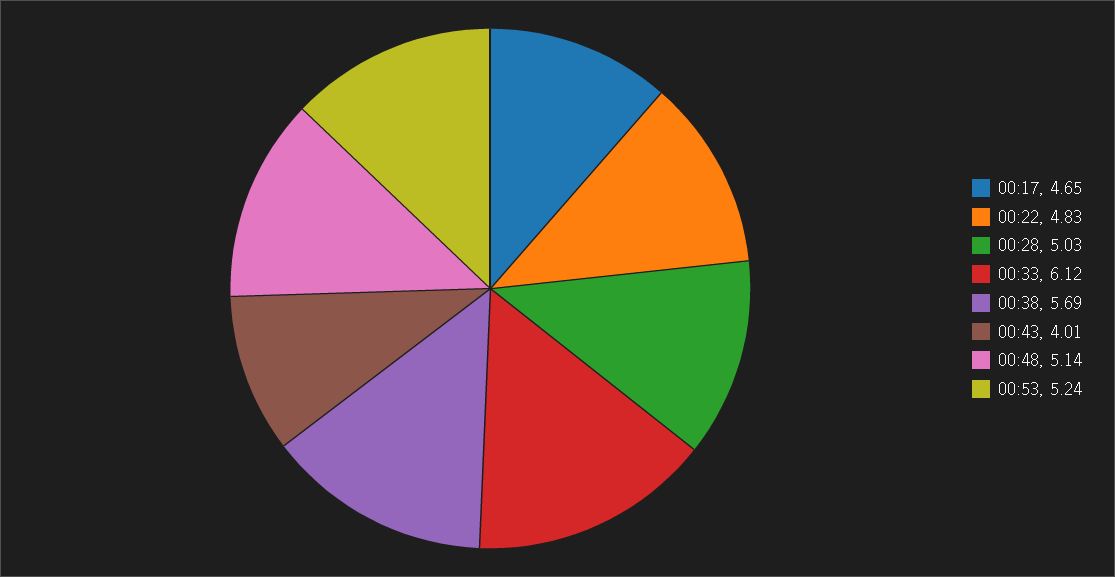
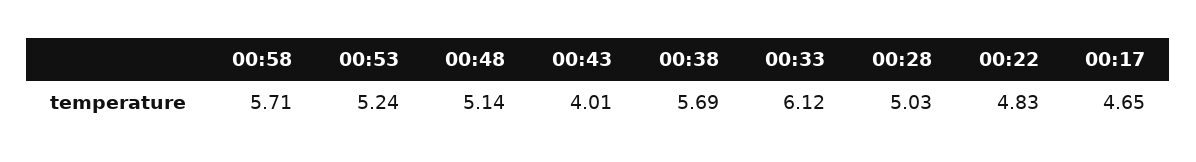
00:58: none -> 5.71

